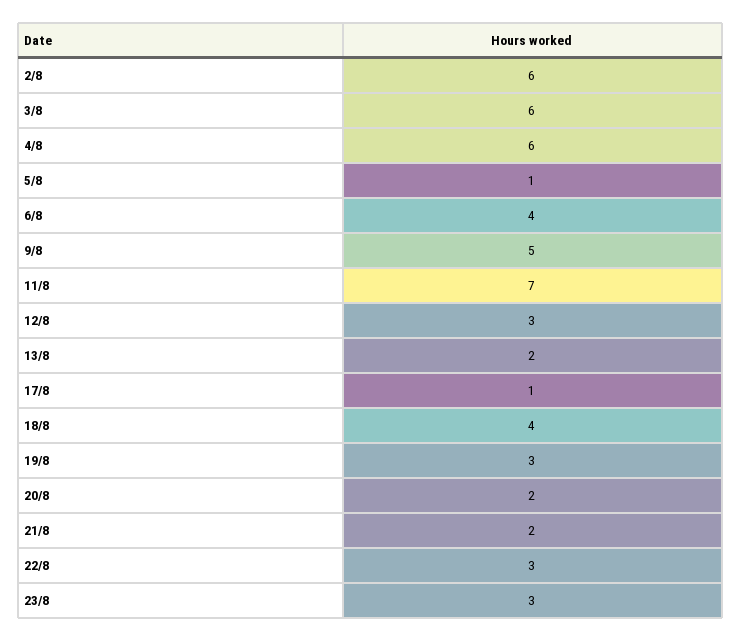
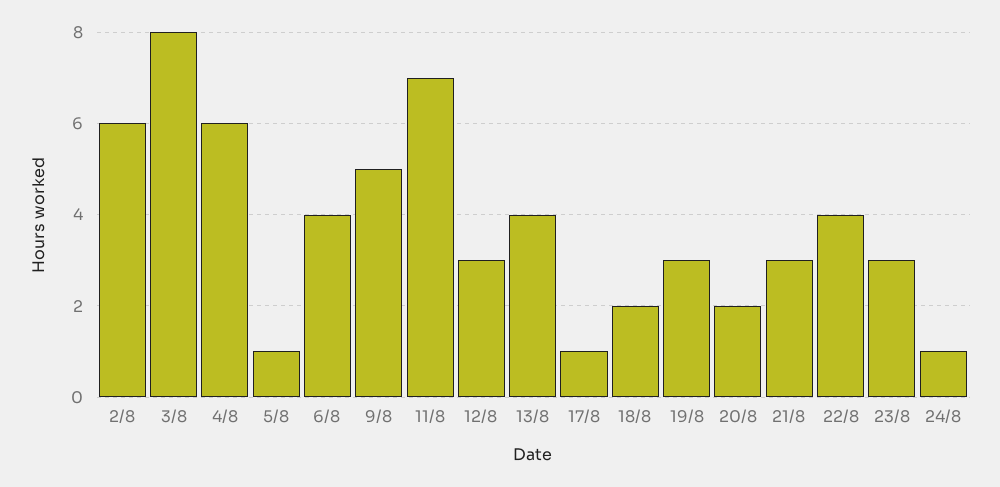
3/8: 6 -> 8
13/8: 2 -> 4
18/8: 4 -> 2
21/8: 2 -> 3
22/8: 3 -> 4
24/8: none -> 1

